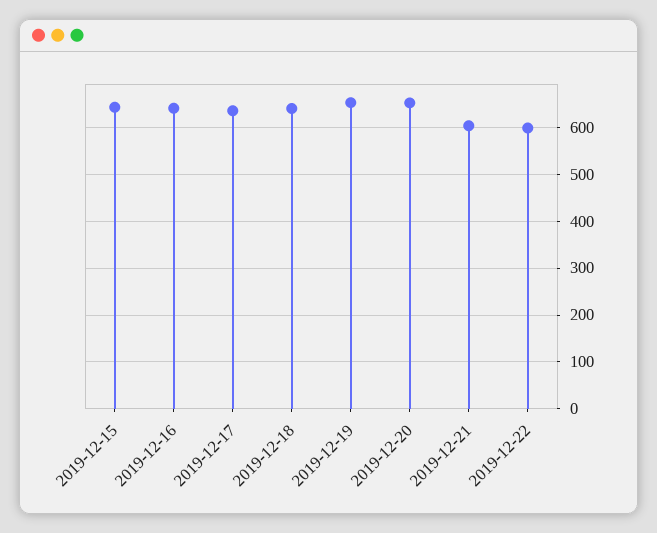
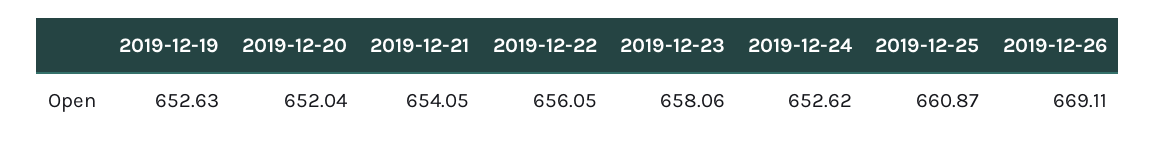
2019-12-15: 640 -> none
2019-12-16: 640 -> none
2019-12-17: 640 -> none
2019-12-18: 640 -> none
2019-12-21: 600 -> 654.05
2019-12-22: 600 -> 656.05
2019-12-23: none -> 658.06
2019-12-24: none -> 652.62
2019-12-25: none -> 660.87
2019-12-26: none -> 669.11

